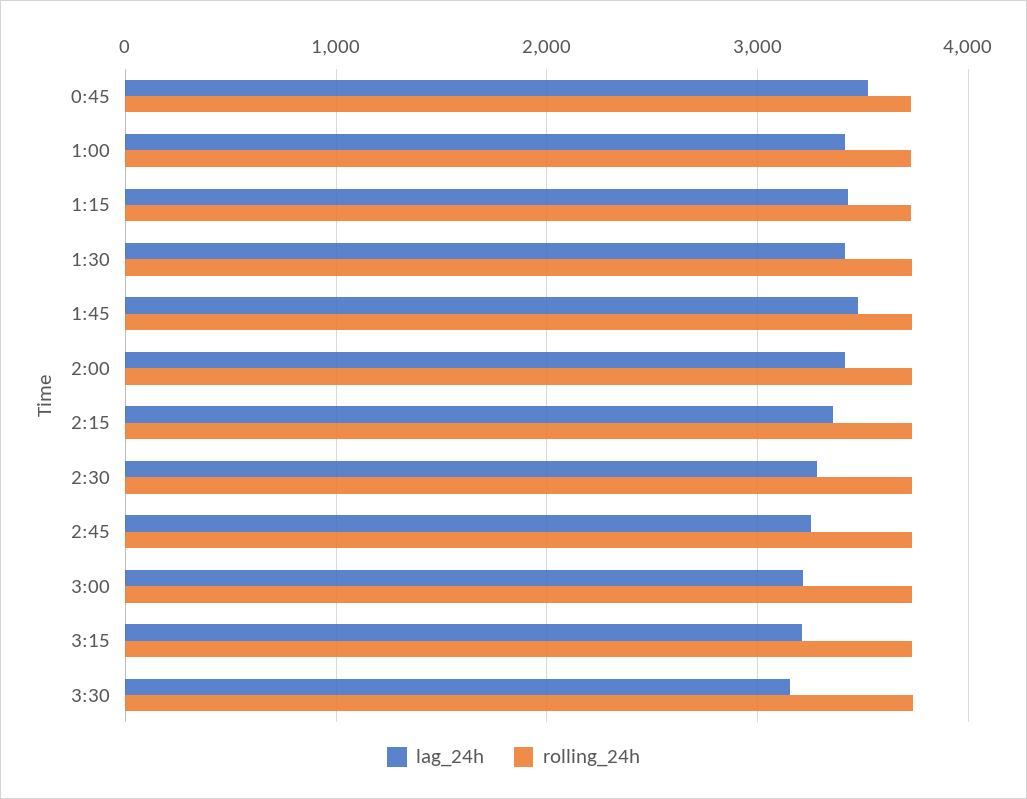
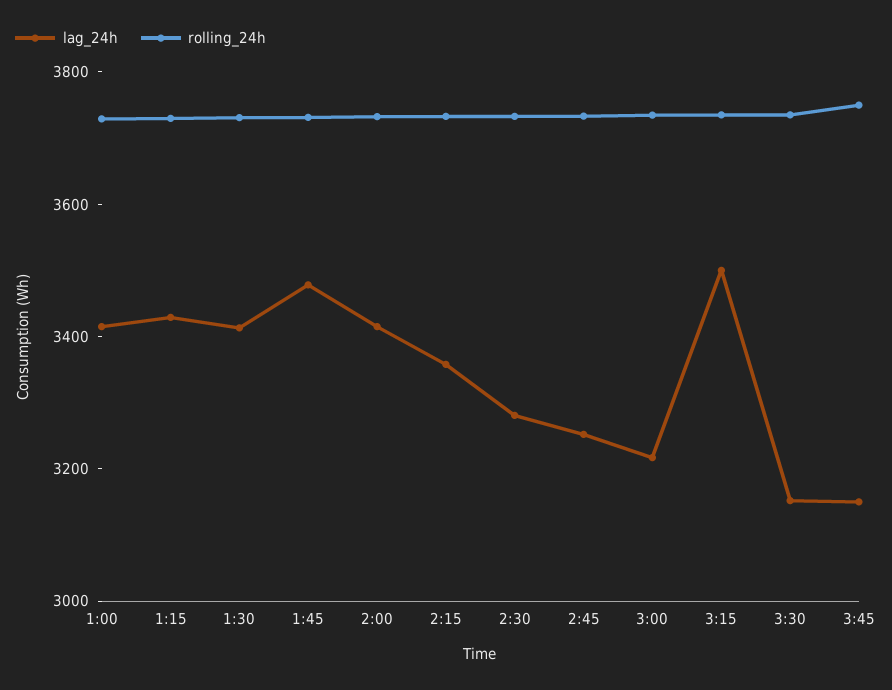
lag_24h, 0:45: 3500 -> none
rolling_24h, 0:45: 3700 -> none
lag_24h, 3:15: 3200 -> 3500
lag_24h, 3:45: none -> 3150
rolling_24h, 3:45: none -> 3750

